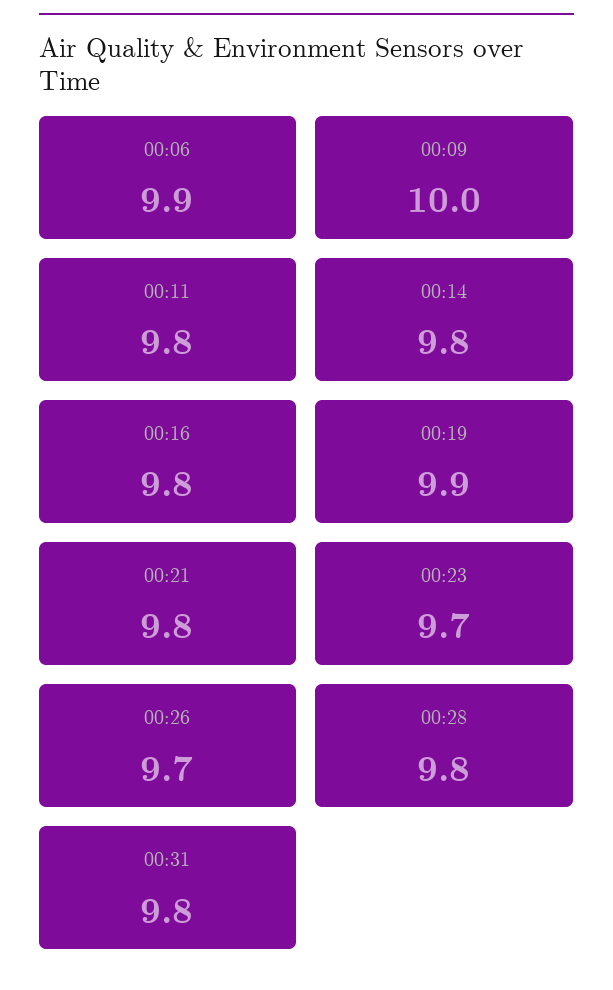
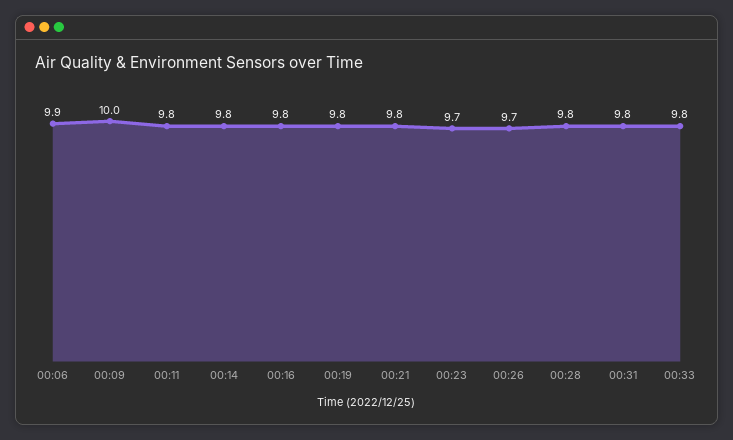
00:19: 9.9 -> 9.8
00:33: none -> 9.8

